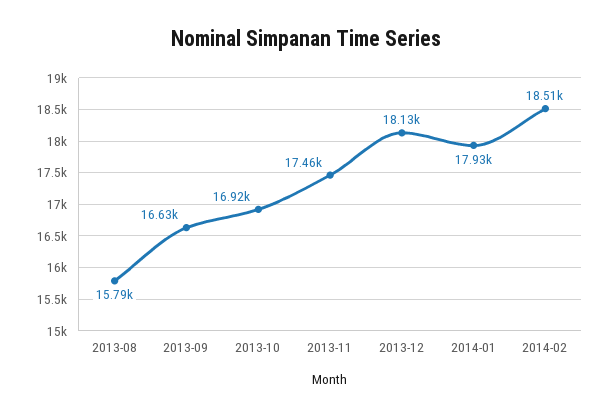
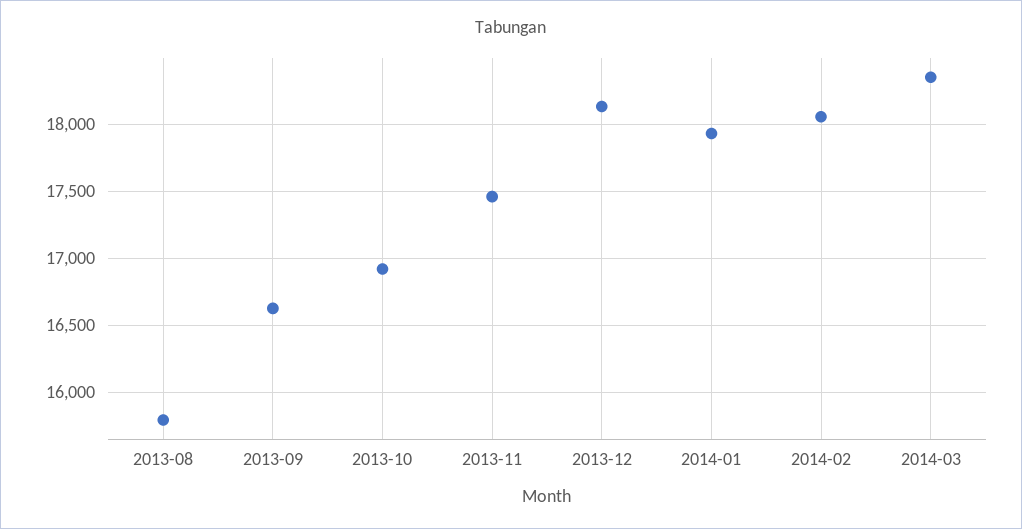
2014-02: 18510 -> 18050
2014-03: none -> 18350

